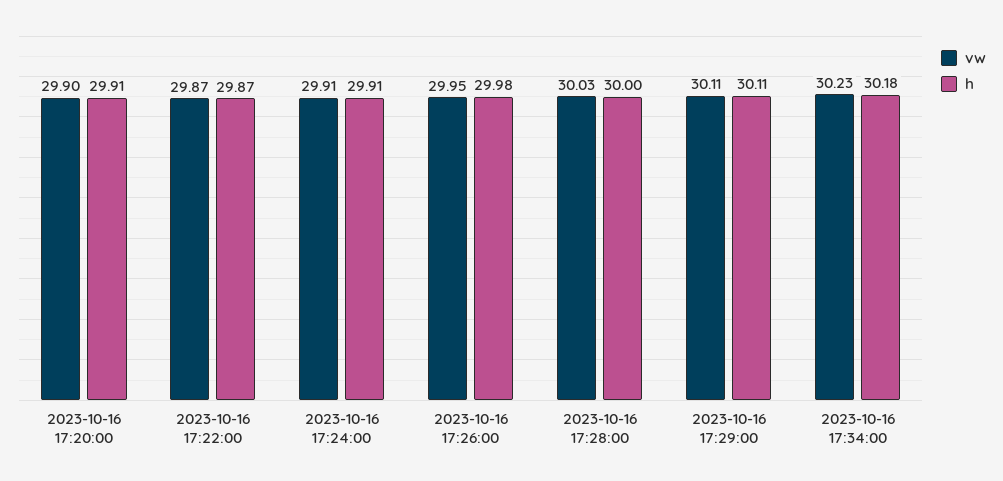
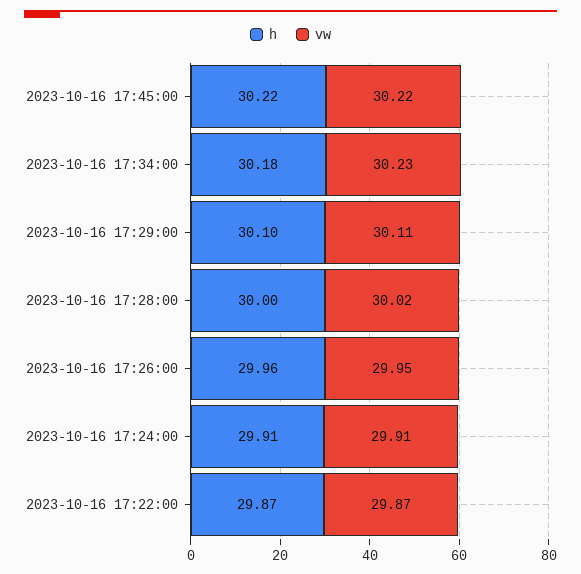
vw, 2023-10-16 17:20:00: 29.9 -> none
h, 2023-10-16 17:20:00: 29.91 -> none
h, 2023-10-16 17:26:00: 29.98 -> 29.96
vw, 2023-10-16 17:28:00: 30.03 -> 30.02
h, 2023-10-16 17:29:00: 30.11 -> 30.1
h, 2023-10-16 17:45:00: none -> 30.22
vw, 2023-10-16 17:45:00: none -> 30.22

